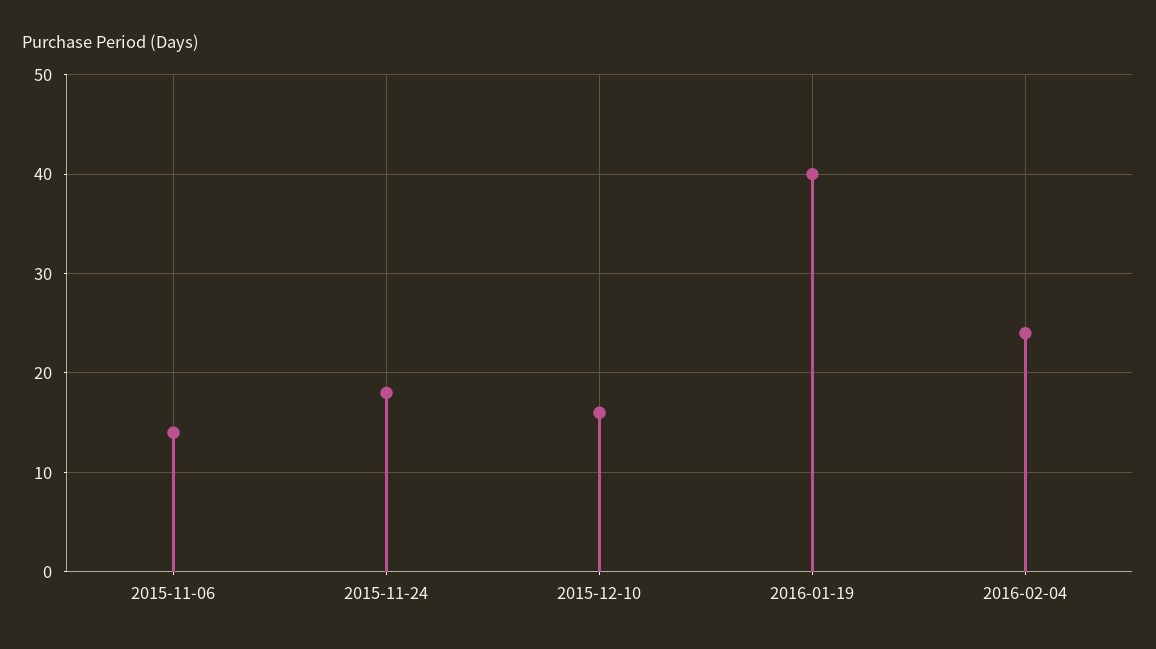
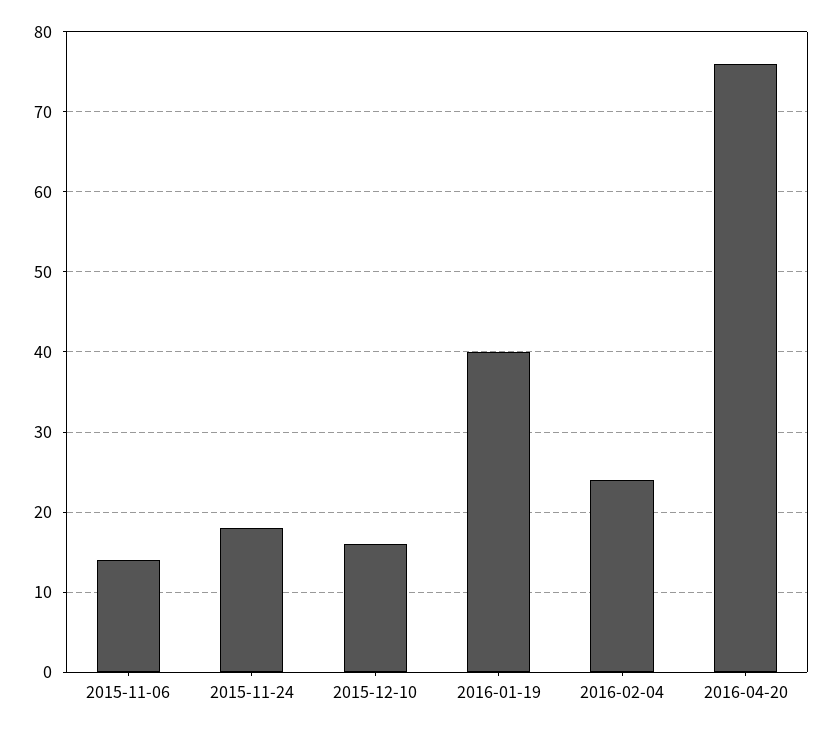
2016-04-20: none -> 76

